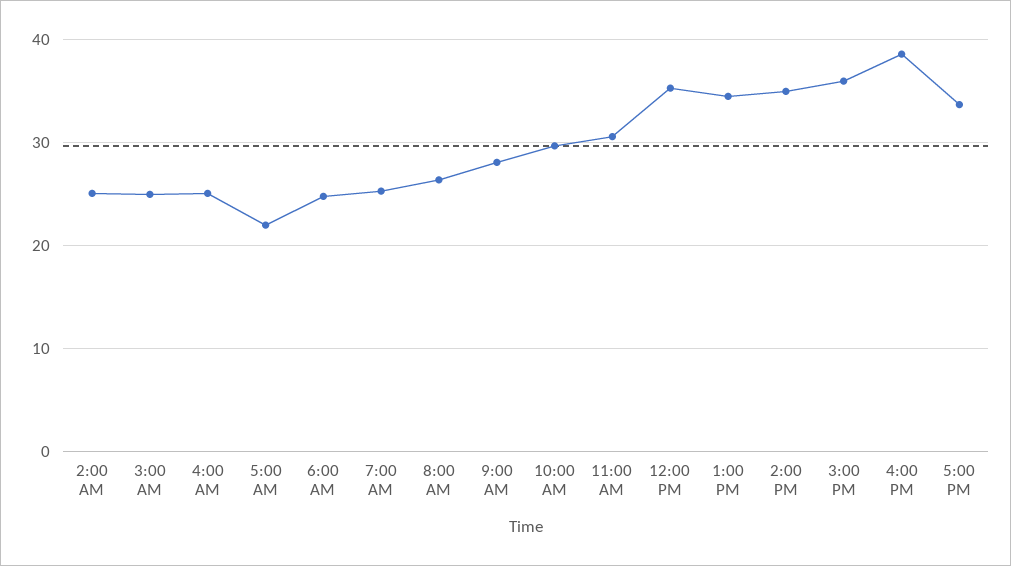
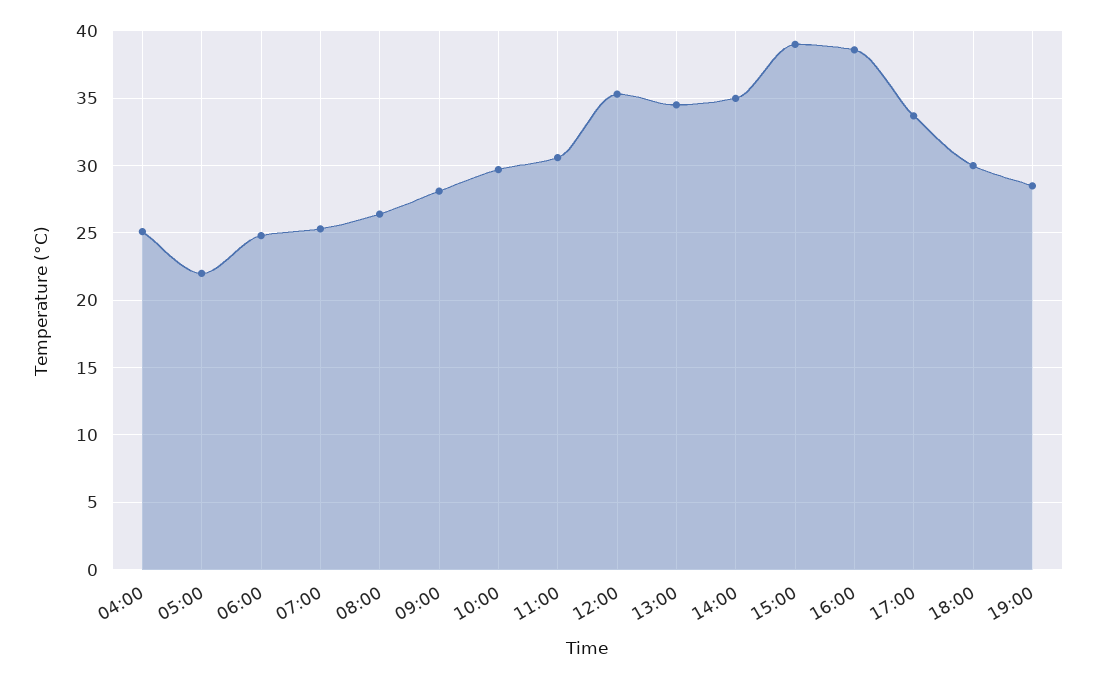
2:00 AM: 25 -> none
3:00 AM: 25 -> none
3:00 PM: 36 -> 39
18:00: none -> 30
19:00: none -> 28.5

